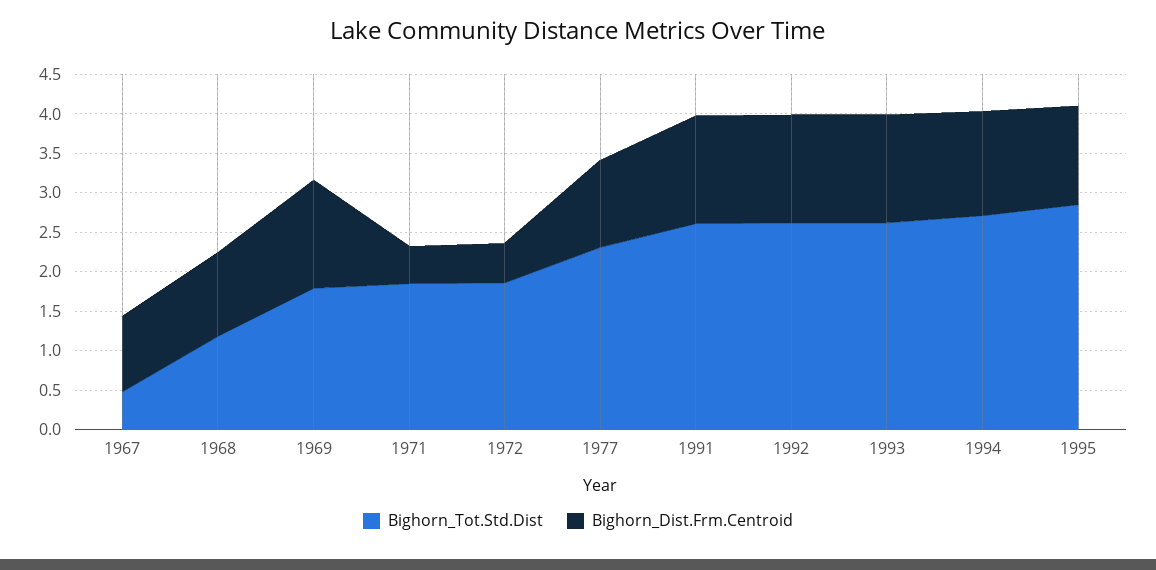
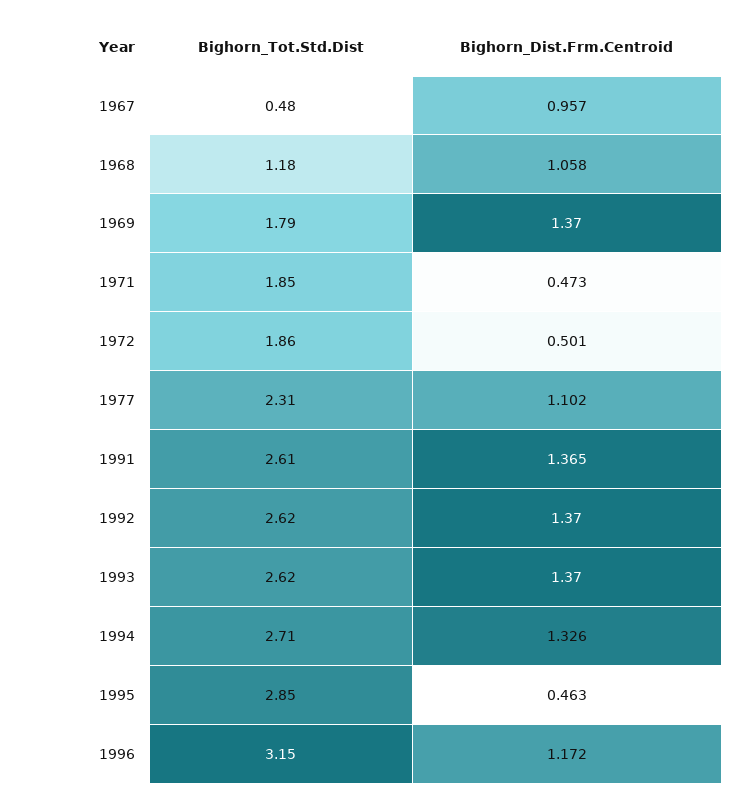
Bighorn_Dist.Frm.Centroid, 1995: 1.25 -> 0.463
Bighorn_Tot.Std.Dist, 1996: none -> 3.15
Bighorn_Dist.Frm.Centroid, 1996: none -> 1.172

